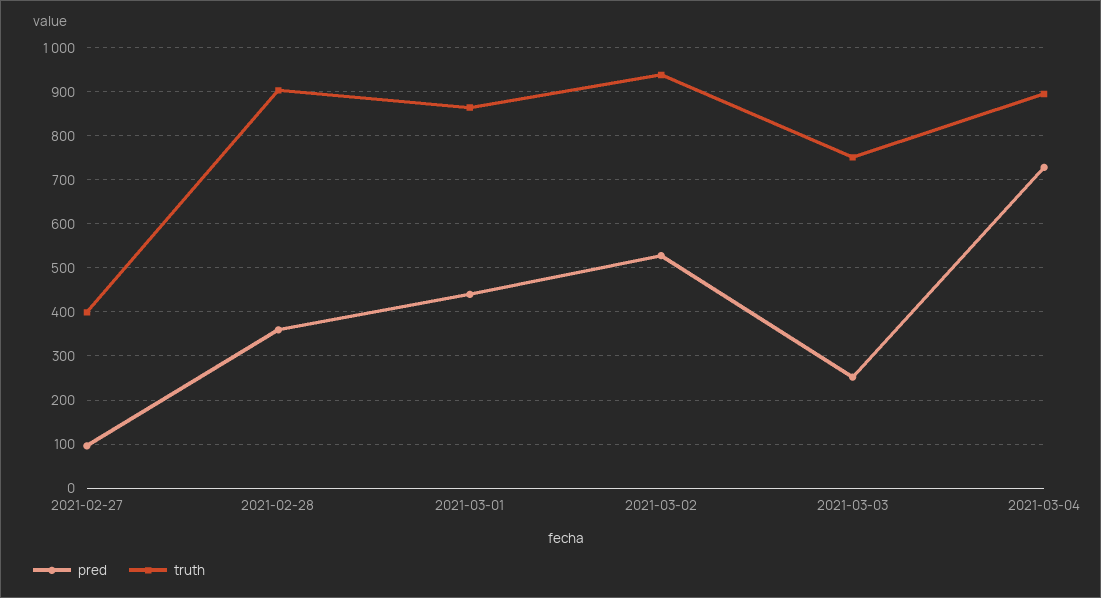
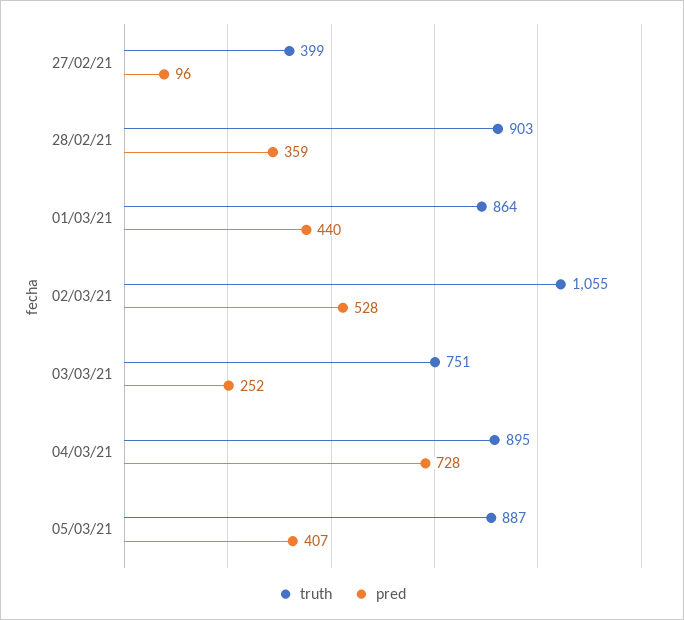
truth, 2021-03-02: 940 -> 1055
truth, 05/03/21: none -> 887
pred, 05/03/21: none -> 407

